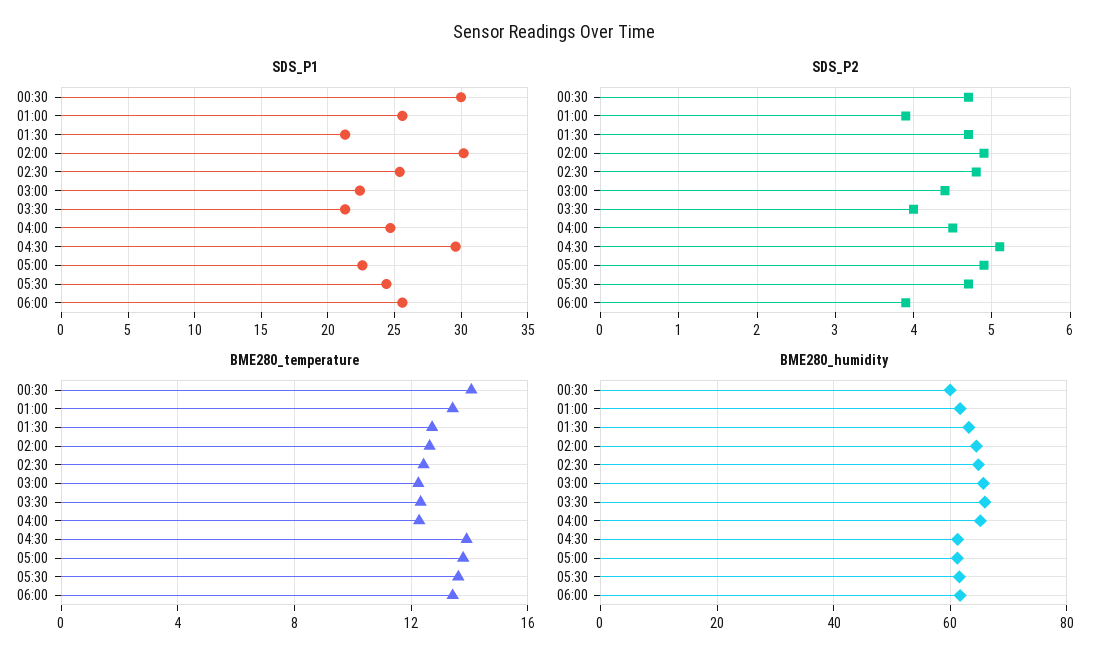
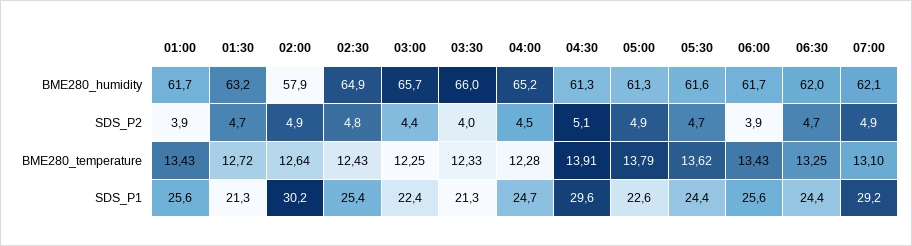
SDS_P1, 00:30: 30 -> none
SDS_P2, 00:30: 4.7 -> none
BME280_temperature, 00:30: 14 -> none
BME280_humidity, 00:30: 60 -> none
BME280_humidity, 02:00: 64 -> 57.9
BME280_humidity, 06:30: none -> 62
BME280_humidity, 07:00: none -> 62.1
SDS_P2, 06:30: none -> 4.7
SDS_P2, 07:00: none -> 4.9
BME280_temperature, 06:30: none -> 13.25
BME280_temperature, 07:00: none -> 13.1
SDS_P1, 06:30: none -> 24.4
SDS_P1, 07:00: none -> 29.2

